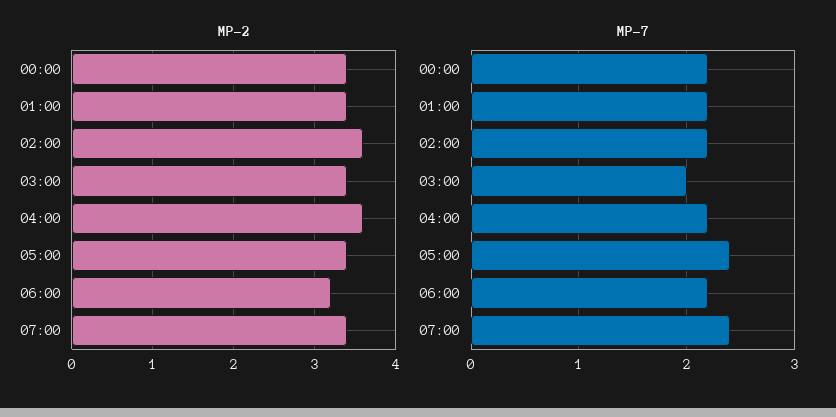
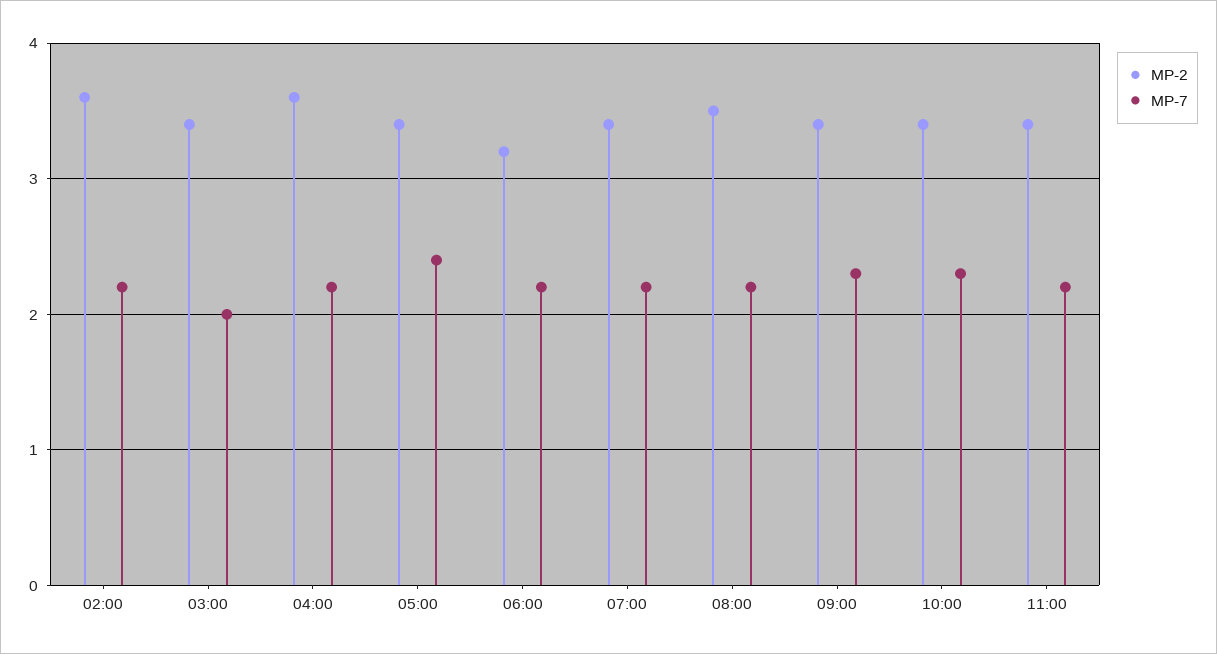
MP-2, 00:00: 3.4 -> none
MP-2, 01:00: 3.4 -> none
MP-7, 00:00: 2.2 -> none
MP-7, 01:00: 2.2 -> none
MP-7, 07:00: 2.4 -> 2.2
MP-2, 08:00: none -> 3.5
MP-7, 08:00: none -> 2.2
MP-2, 09:00: none -> 3.4
MP-7, 09:00: none -> 2.3
MP-2, 10:00: none -> 3.4
MP-7, 10:00: none -> 2.3
MP-2, 11:00: none -> 3.4
MP-7, 11:00: none -> 2.2

